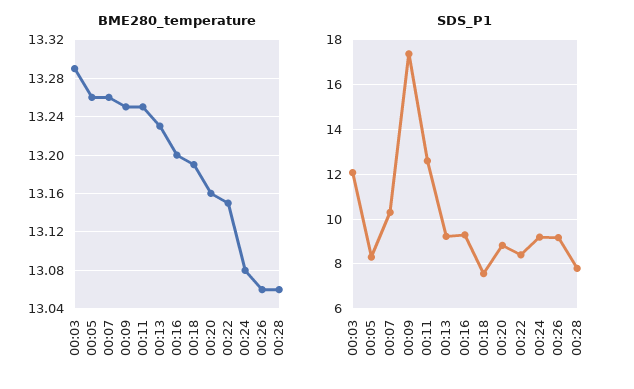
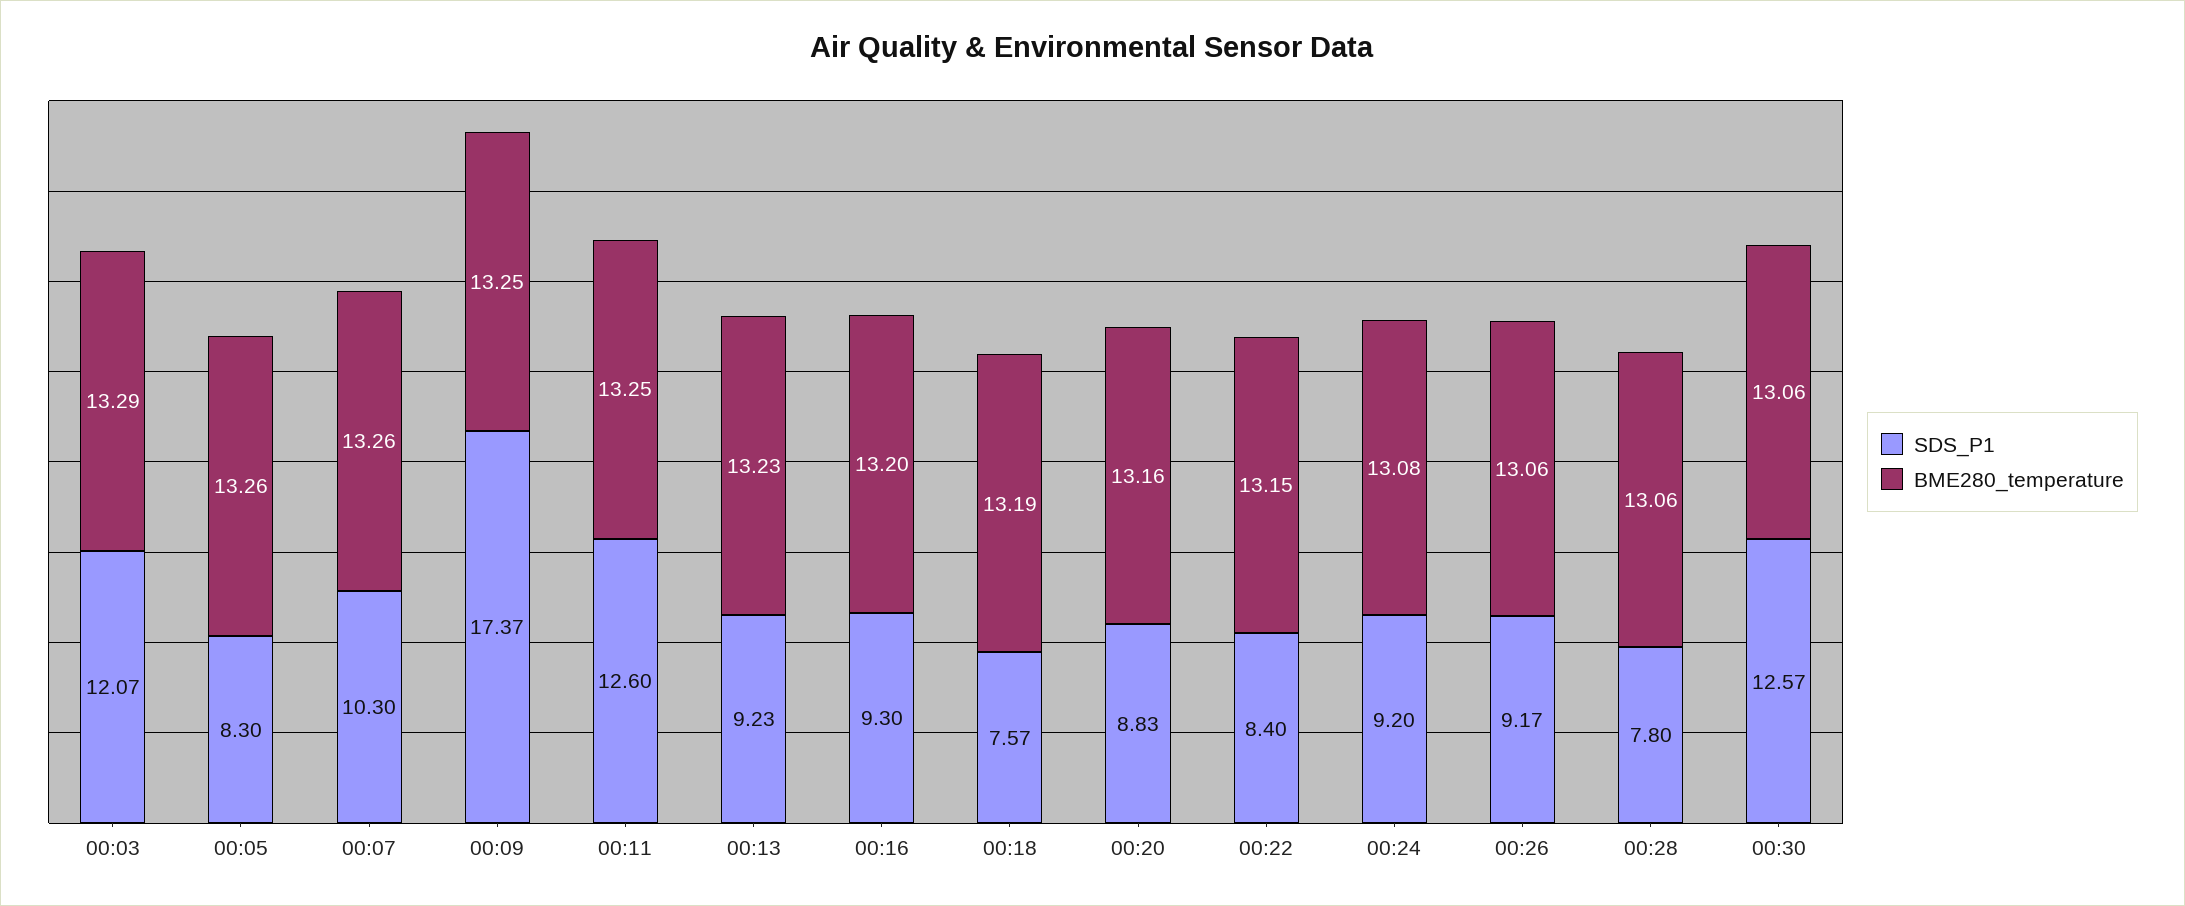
SDS_P1, 00:30: none -> 12.57
BME280_temperature, 00:30: none -> 13.06

